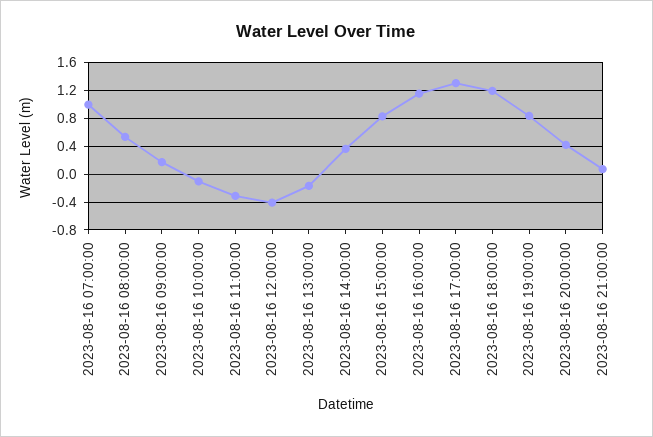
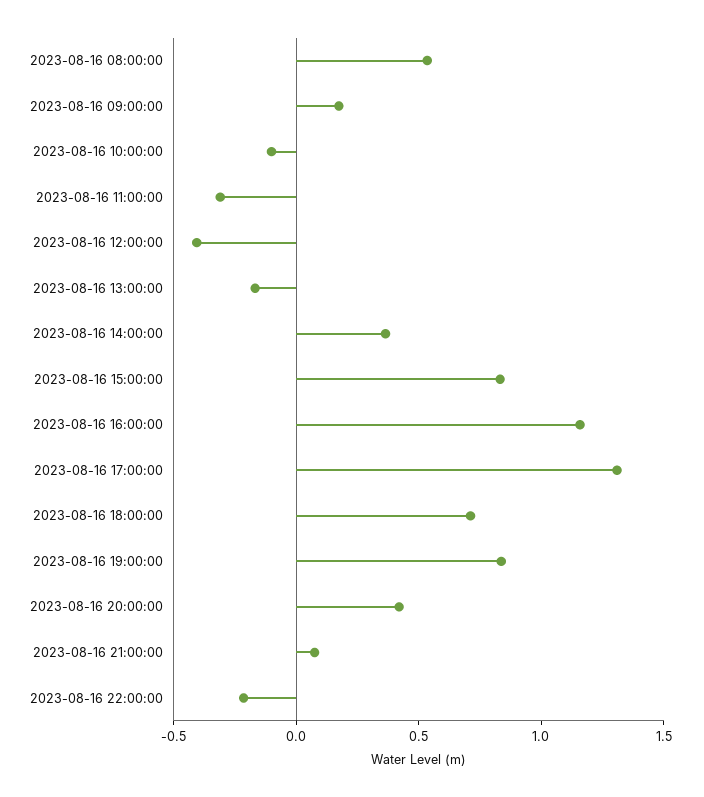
2023-08-16 07:00:00: 1 -> none
2023-08-16 18:00:00: 1.2 -> 0.7
2023-08-16 22:00:00: none -> -0.2

